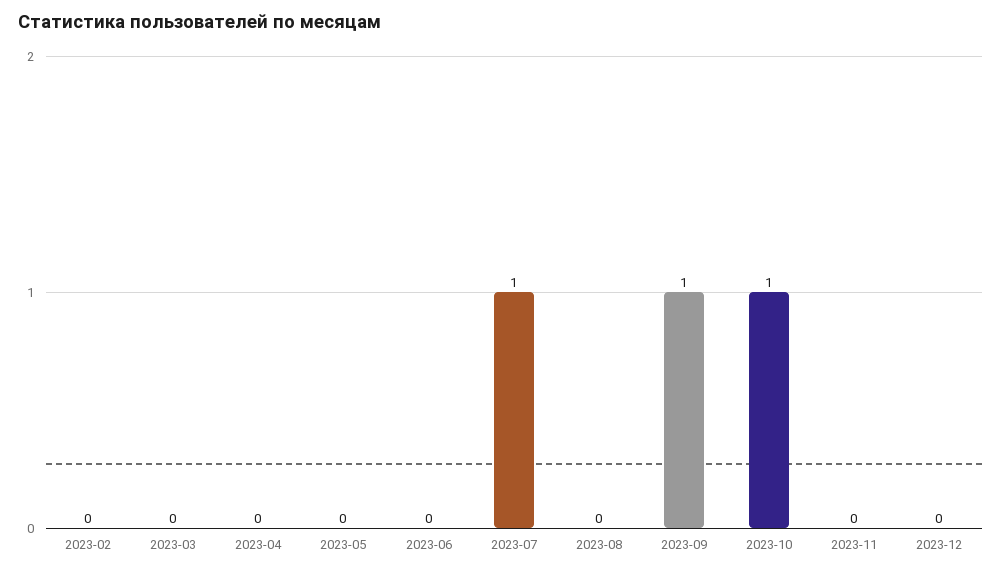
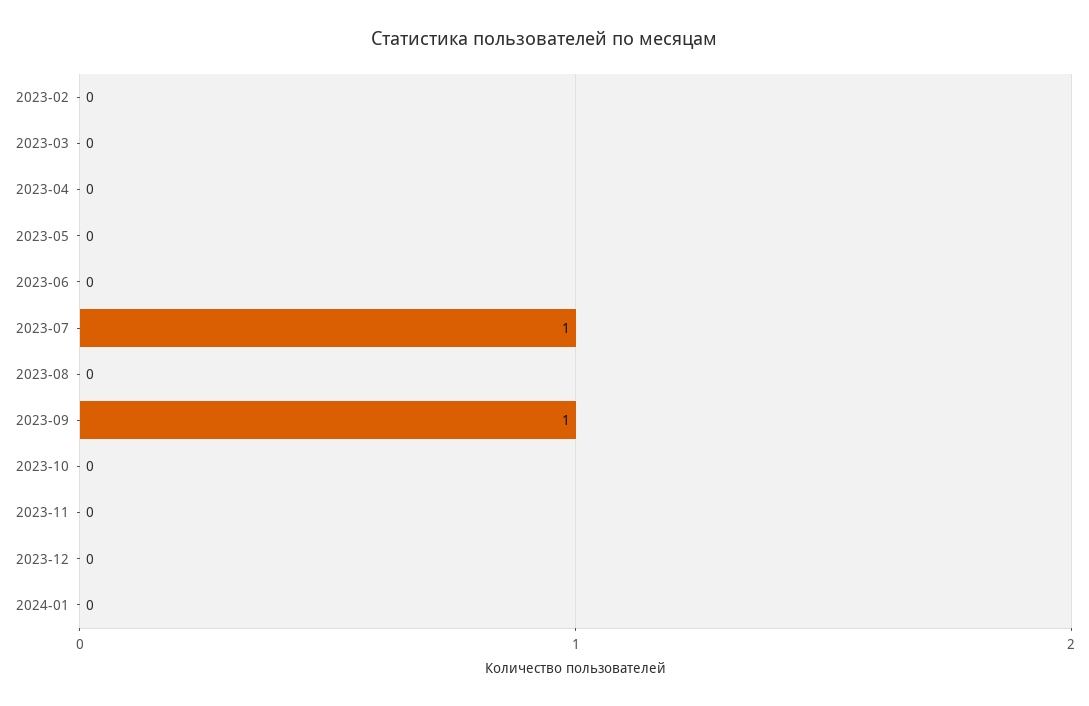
2023-10: 1 -> 0
2024-01: none -> 0

